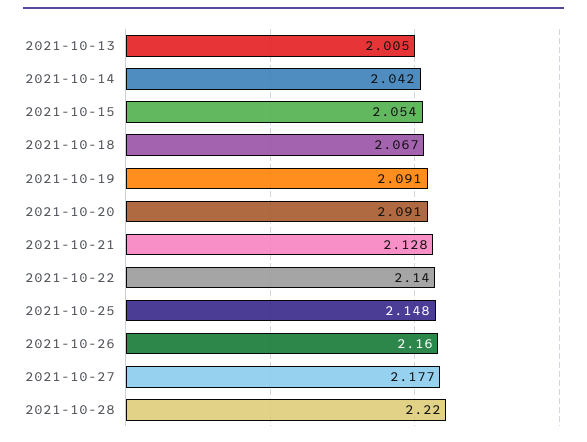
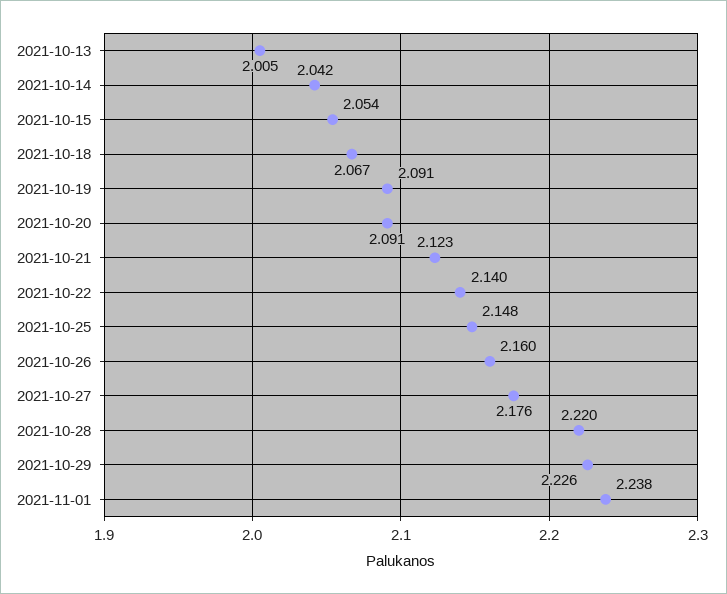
2021-10-21: 2.128 -> 2.123
2021-10-27: 2.177 -> 2.176
2021-10-29: none -> 2.226
2021-11-01: none -> 2.238

